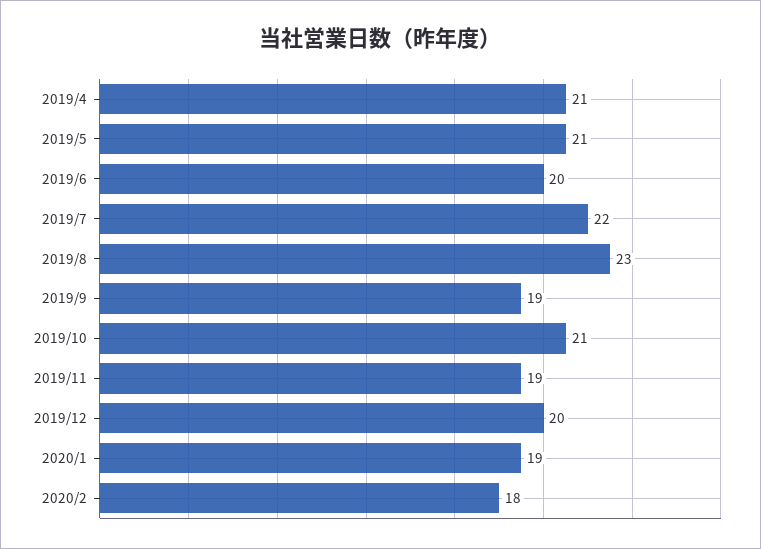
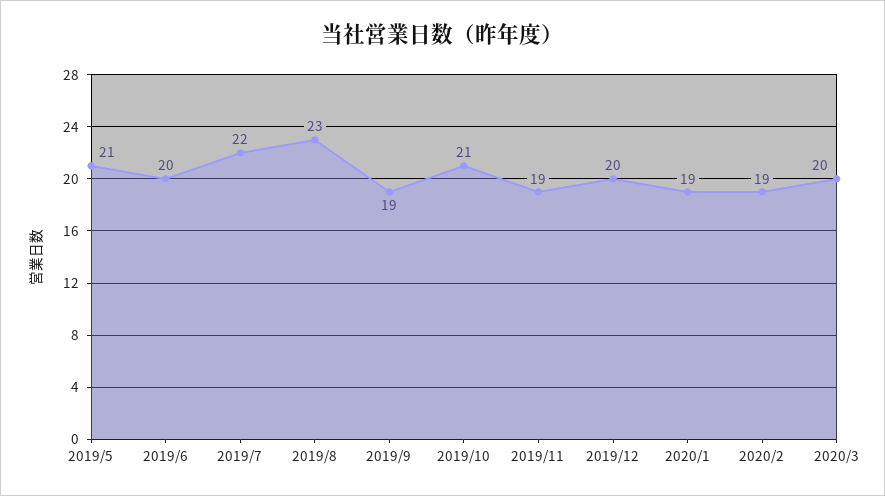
2019/4: 21 -> none
2020/2: 18 -> 19
2020/3: none -> 20

